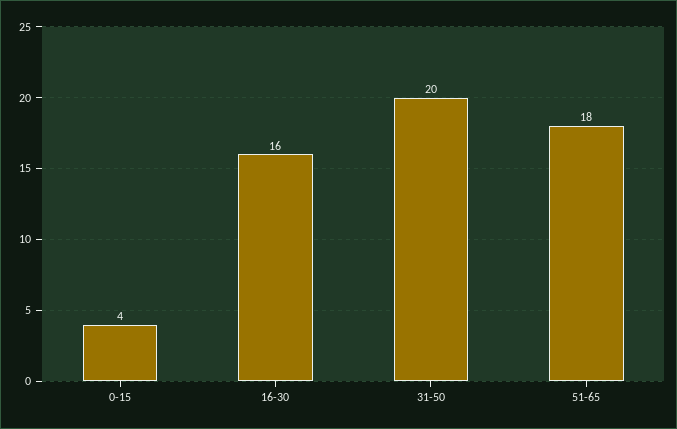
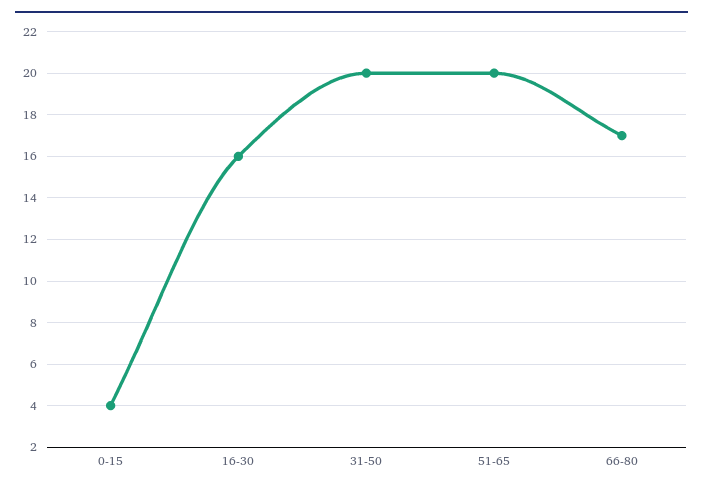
51-65: 18 -> 20
66-80: none -> 17

